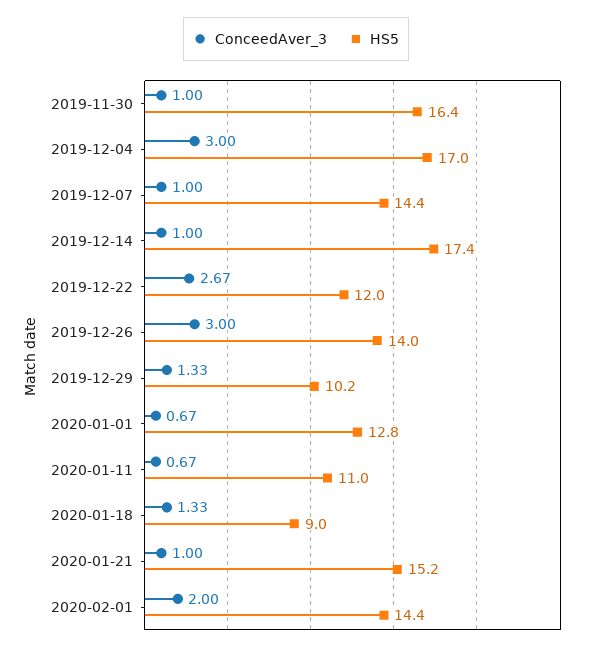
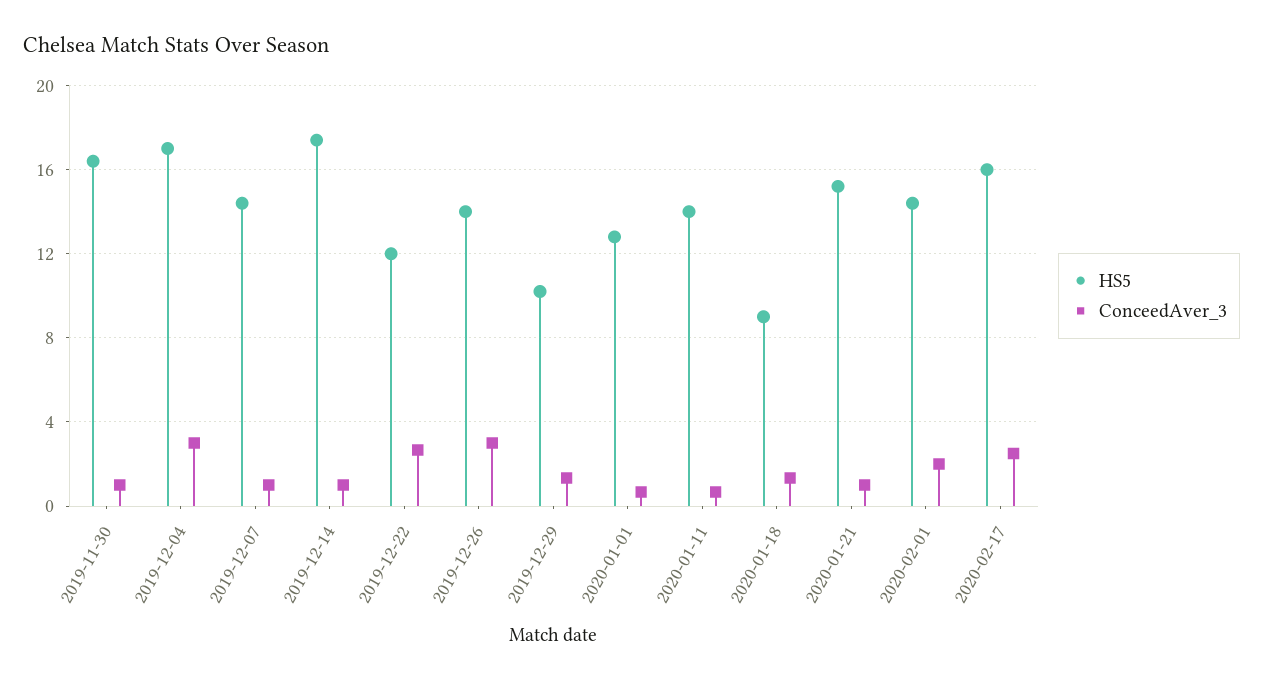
HS5, 2020-01-11: 11 -> 14
HS5, 2020-02-17: none -> 16
ConceedAver_3, 2020-02-17: none -> 2.5

